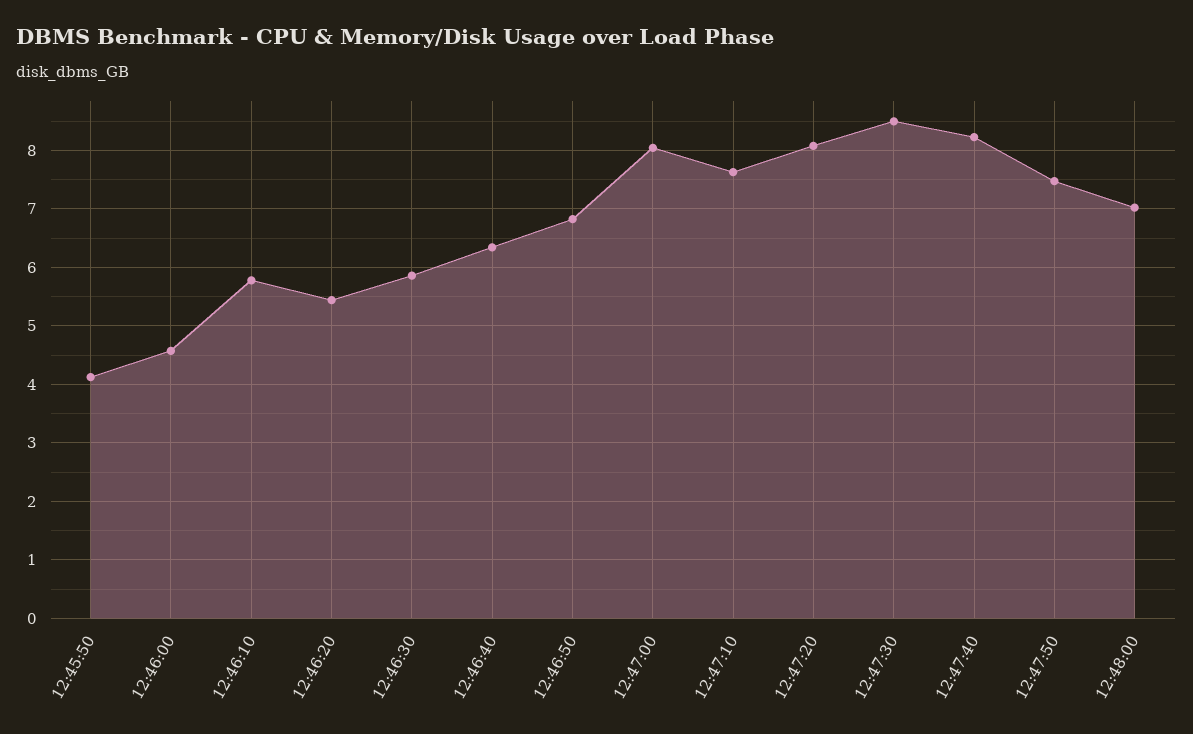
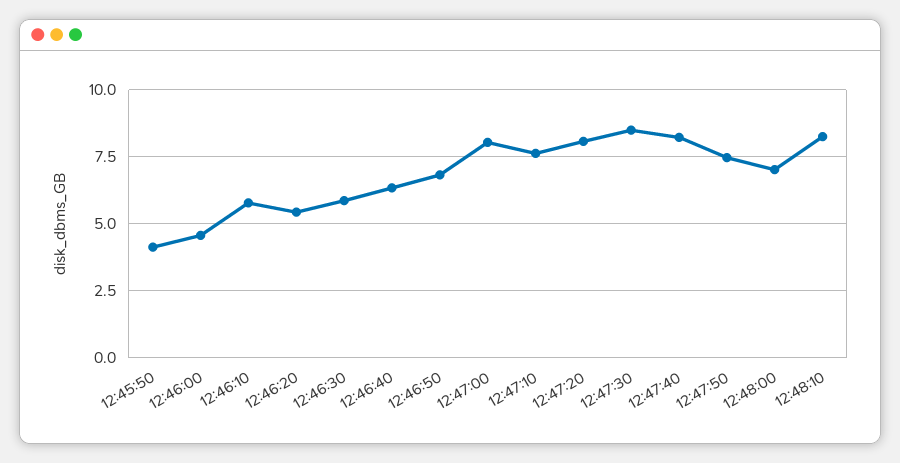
12:48:10: none -> 8.25

